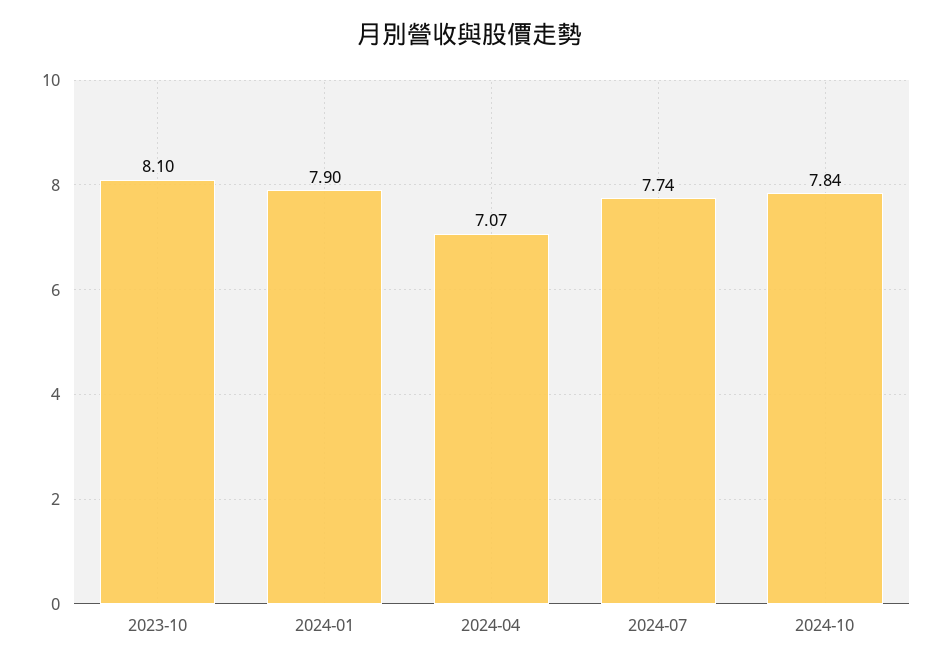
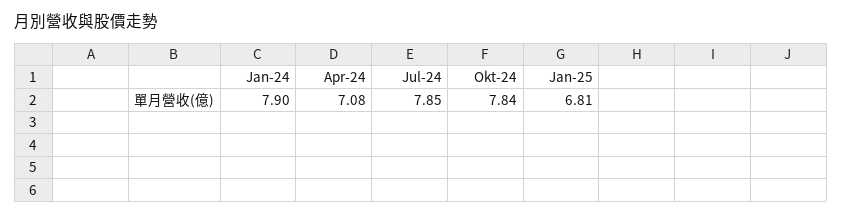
2023-10: 8.1 -> none
2024-04: 7.07 -> 7.08
2024-07: 7.74 -> 7.85
Jan-25: none -> 6.81

